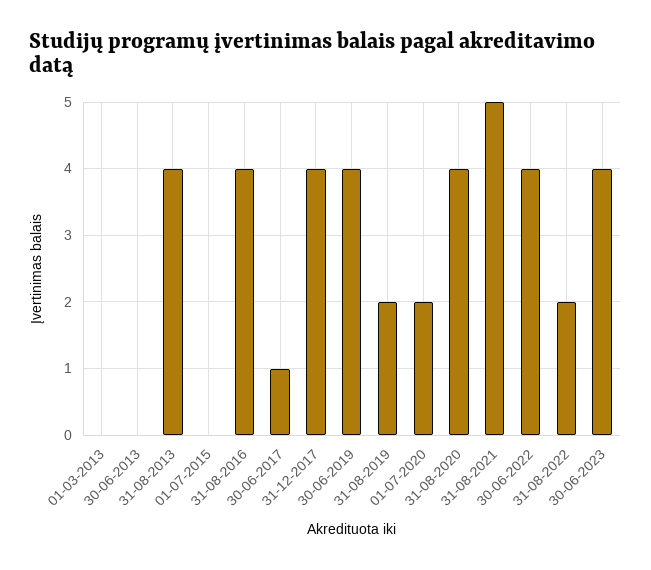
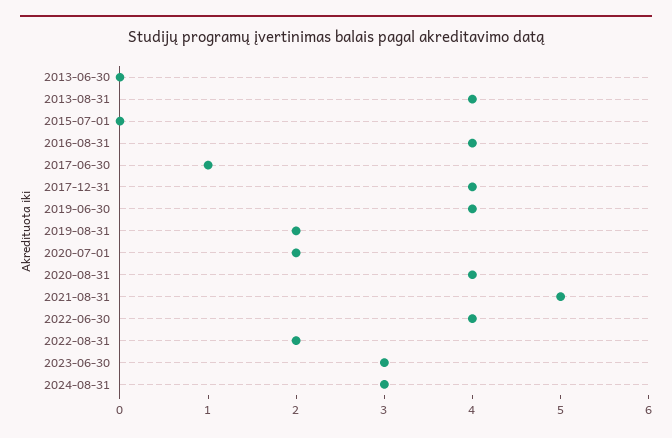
01-03-2013: 0 -> none
30-06-2023: 4 -> 3
2024-08-31: none -> 3

